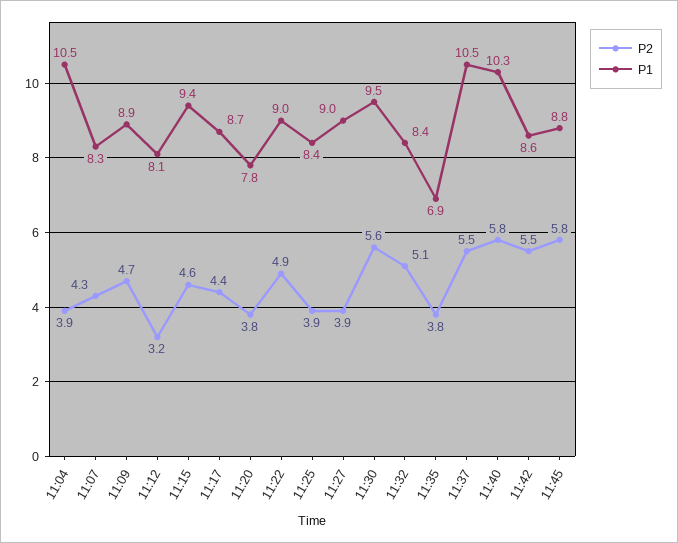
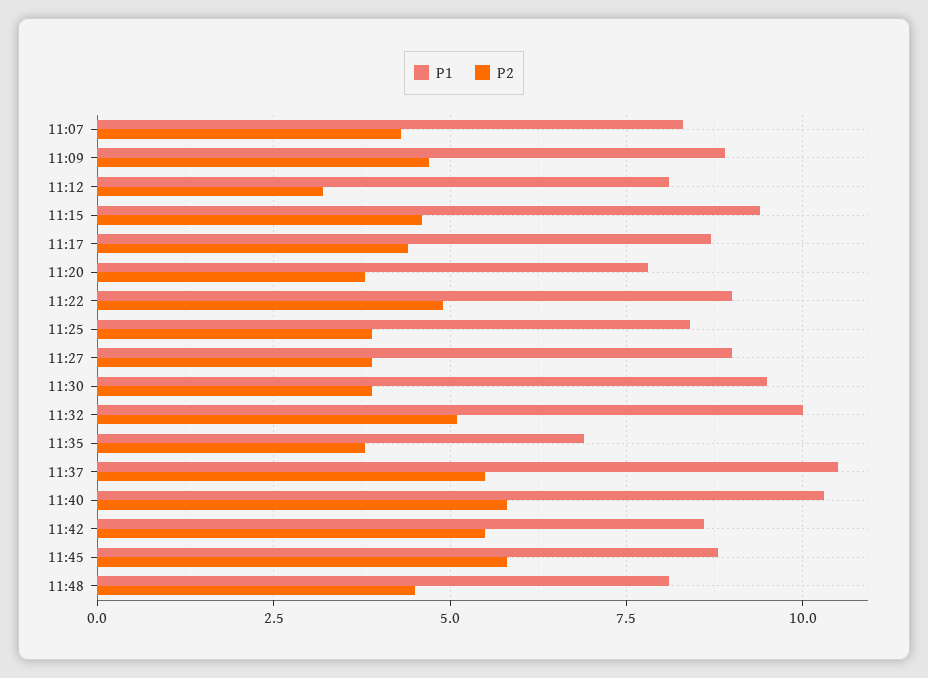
P2, 11:04: 3.9 -> none
P1, 11:04: 10.5 -> none
P2, 11:30: 5.6 -> 4
P1, 11:32: 8.4 -> 10
P1, 11:48: none -> 8
P2, 11:48: none -> 4.5

